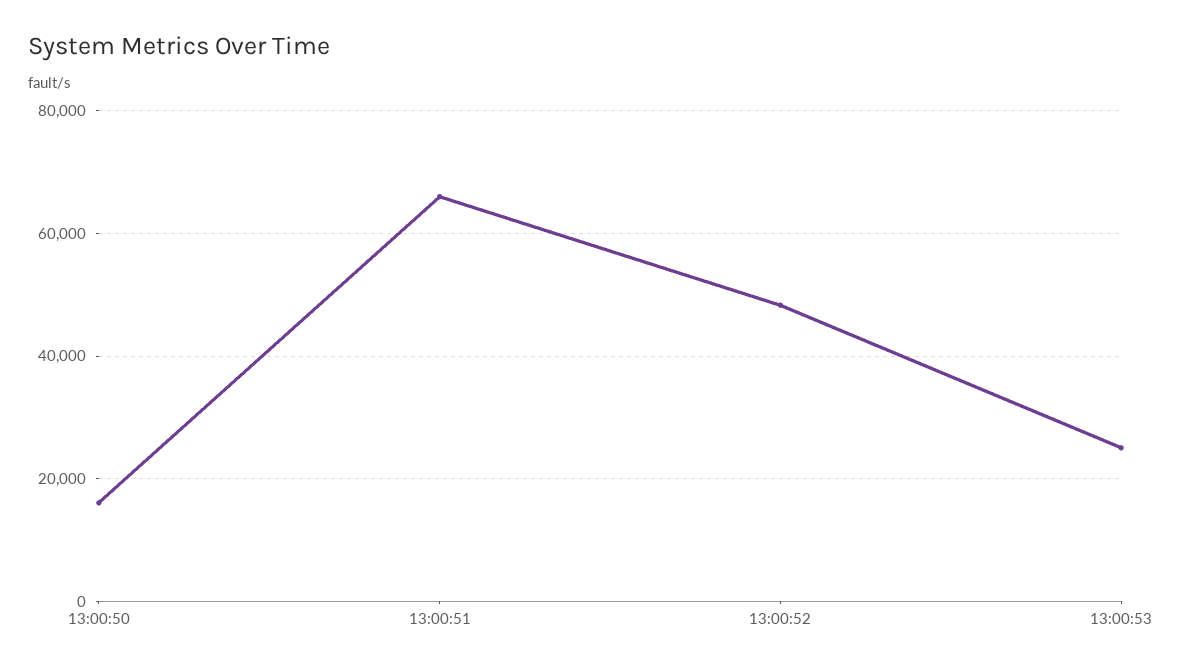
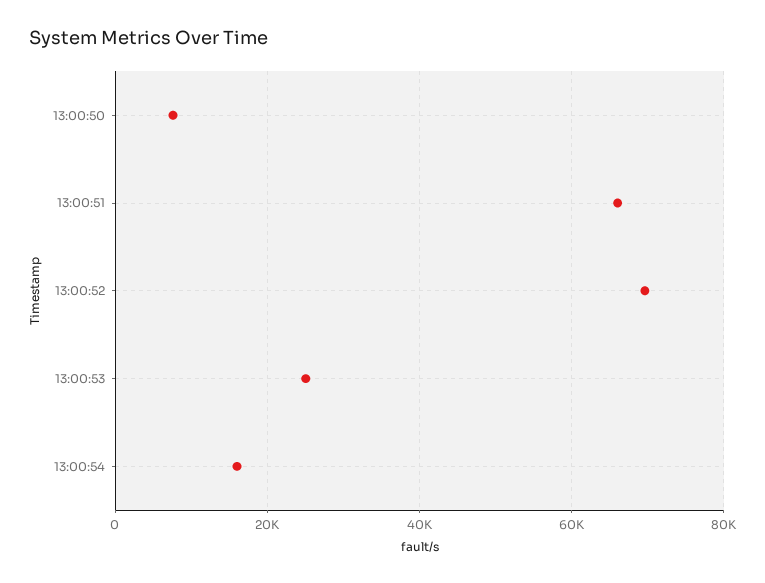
13:00:50: 16000 -> 8000
13:00:52: 48000 -> 70000
13:00:54: none -> 16000

